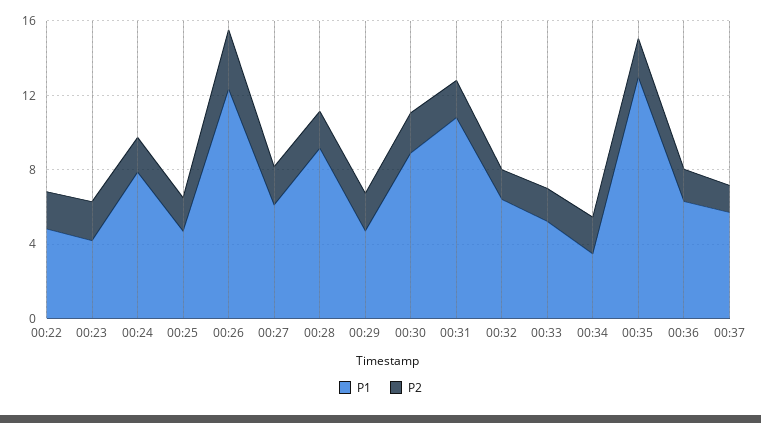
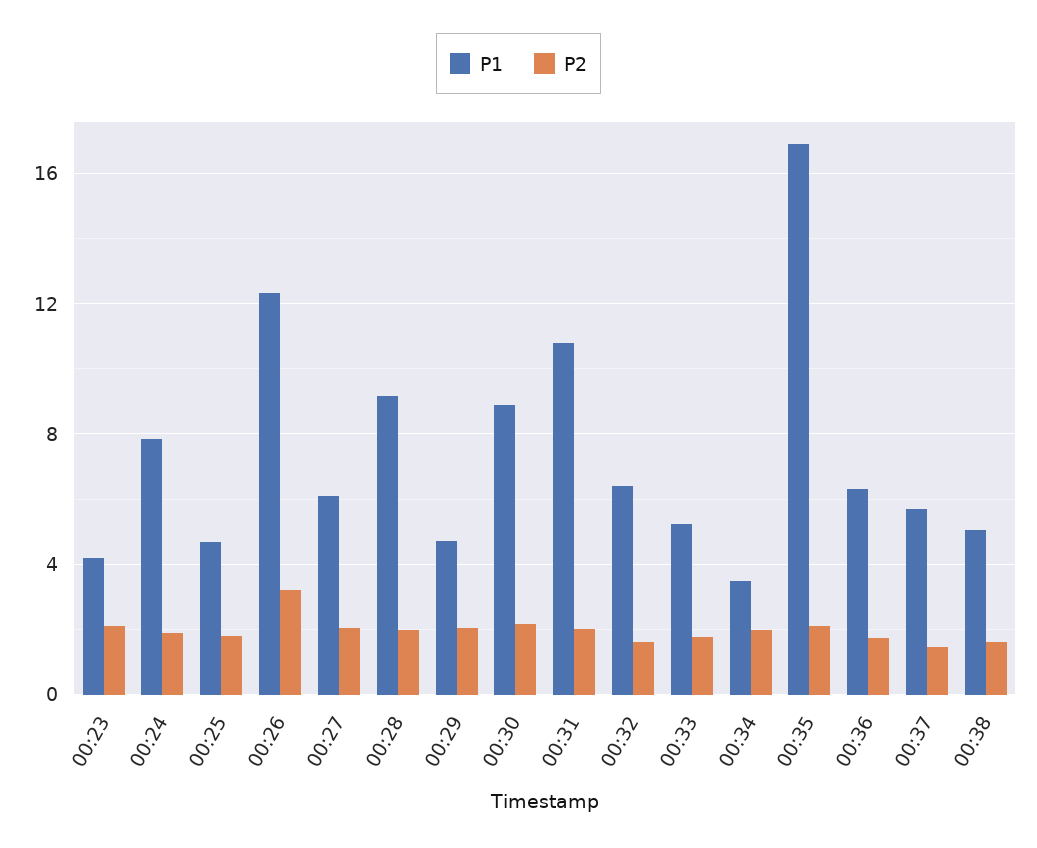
P1, 00:22: 5 -> none
P2, 00:22: 2 -> none
P1, 00:35: 13 -> 17
P1, 00:38: none -> 5
P2, 00:38: none -> 1.5

